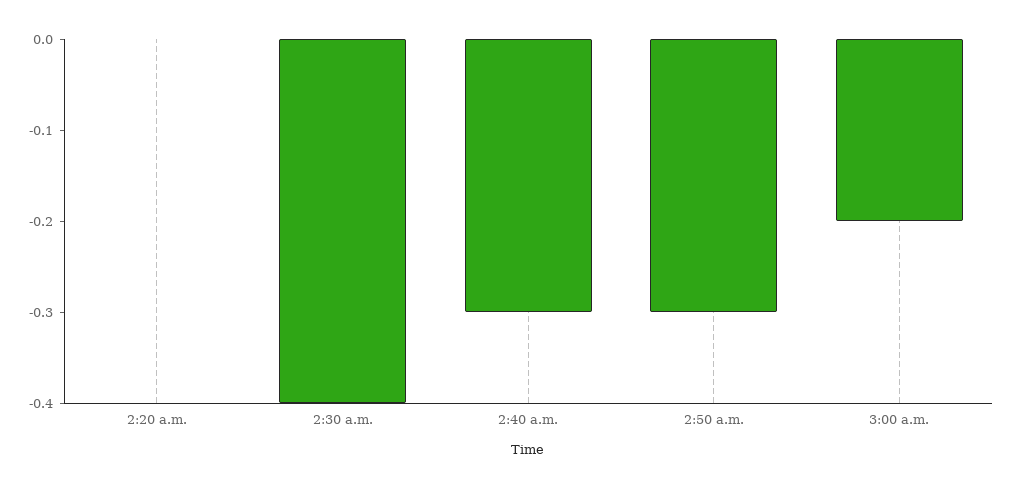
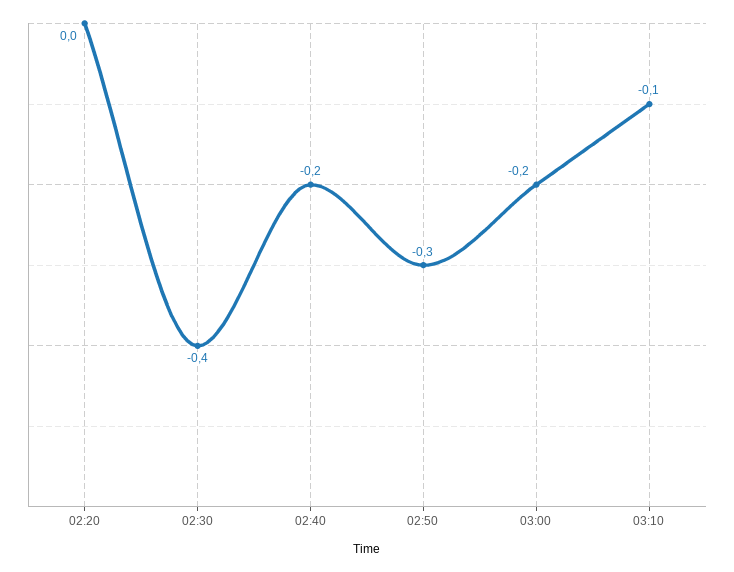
2:40 a.m.: -0.3 -> -0.2
03:10: none -> -0.1

